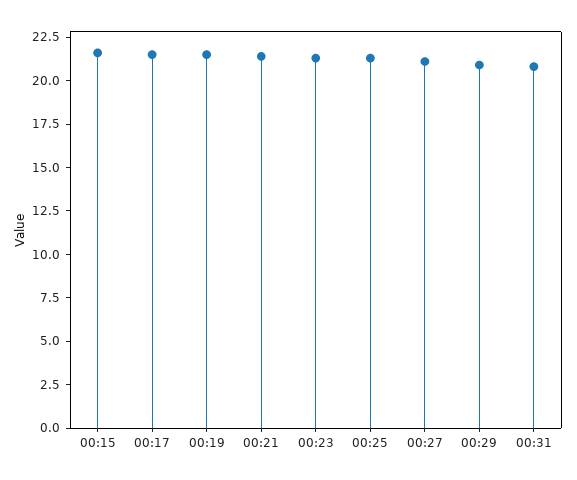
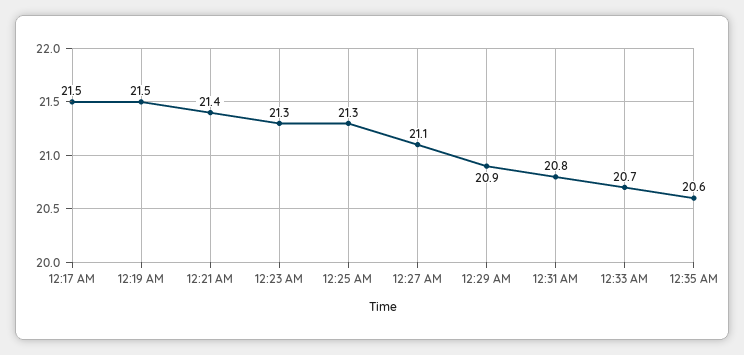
00:15: 21.5 -> none
12:33 AM: none -> 20.7
12:35 AM: none -> 20.6

